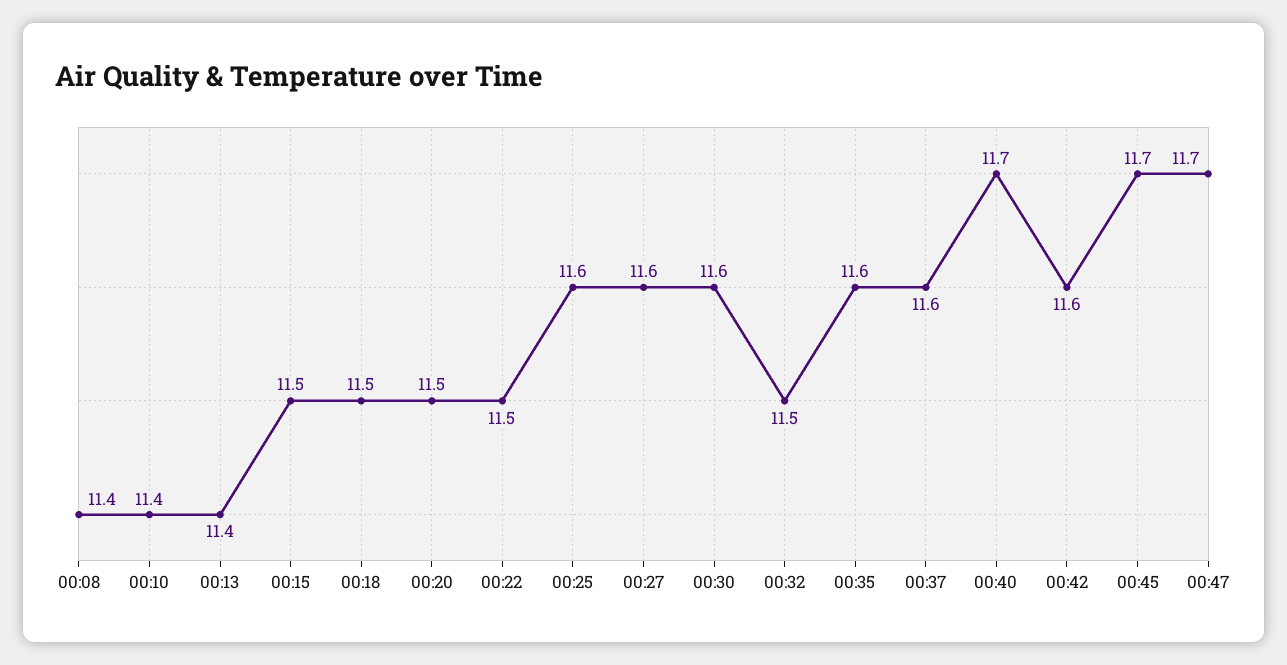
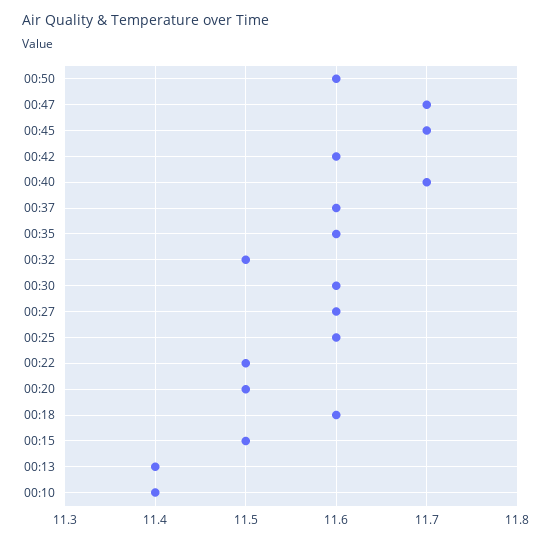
00:08: 11.4 -> none
00:18: 11.5 -> 11.6
00:50: none -> 11.6

